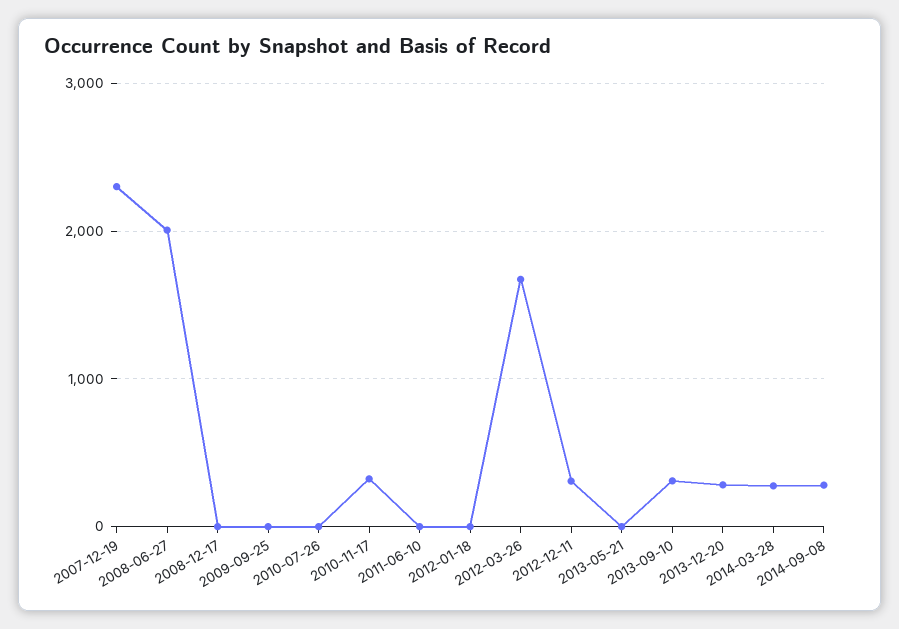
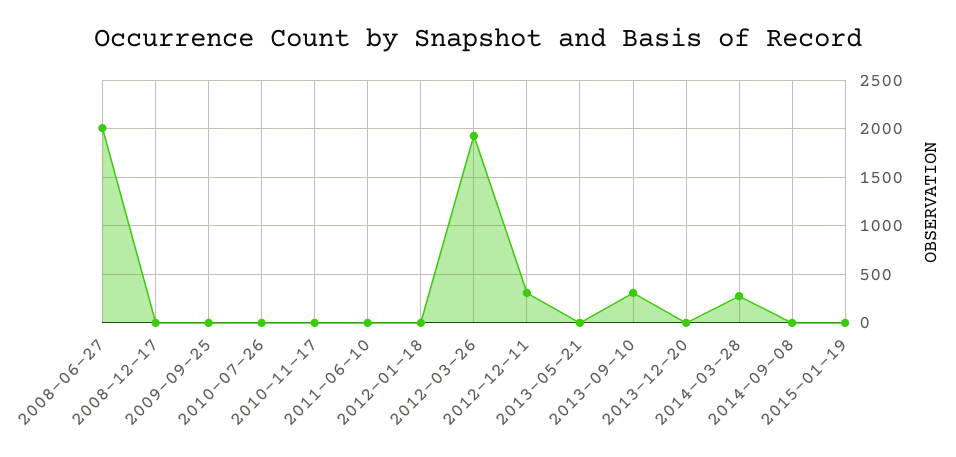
2007-12-19: 2300 -> none
2010-11-17: 300 -> 0
2012-03-26: 1700 -> 1900
2013-12-20: 300 -> 0
2014-09-08: 300 -> 0
2015-01-19: none -> 0

